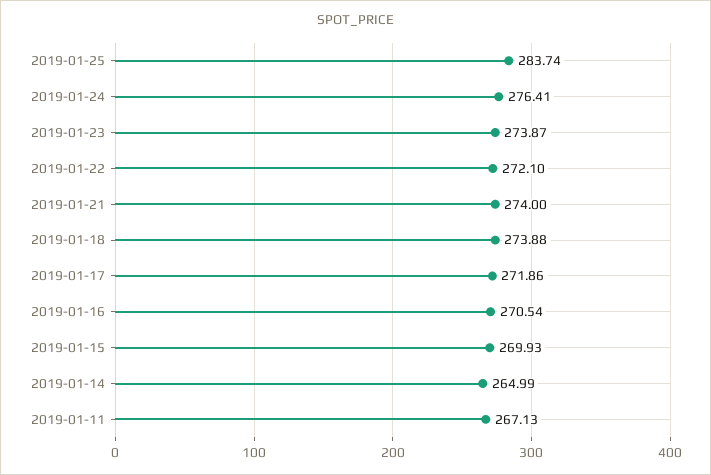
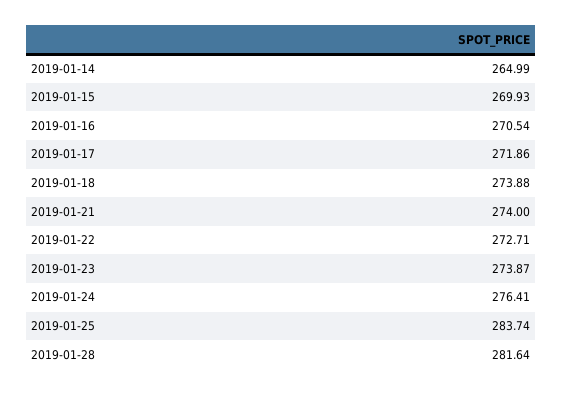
2019-01-22: 272.1 -> 272.71
2019-01-11: 267.13 -> none
2019-01-28: none -> 281.64

